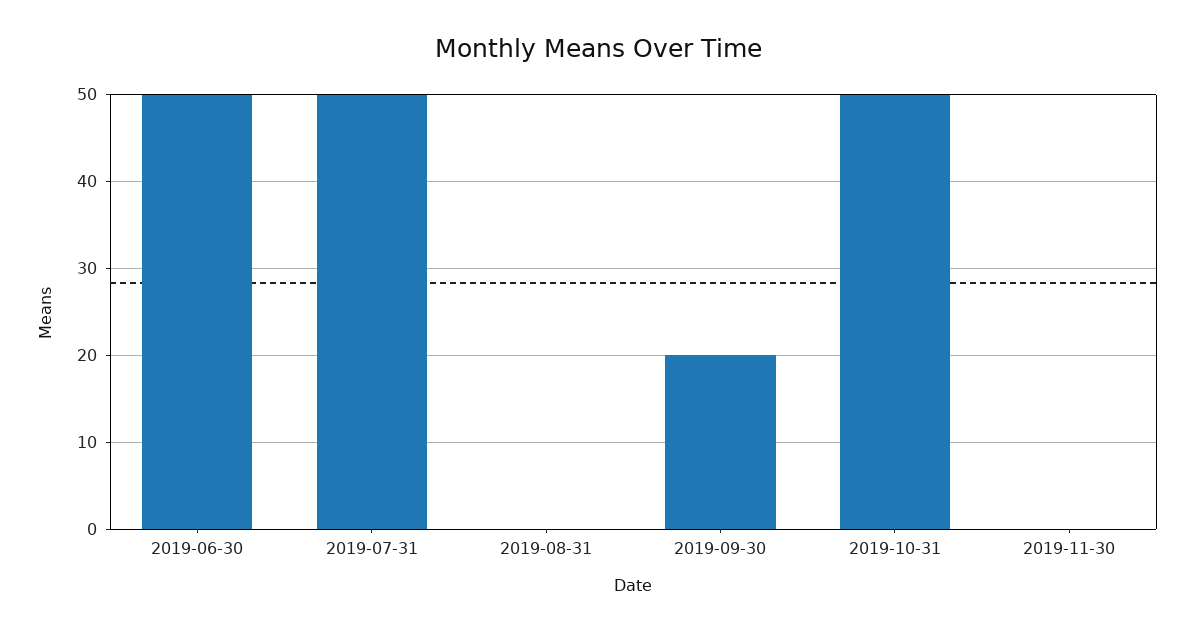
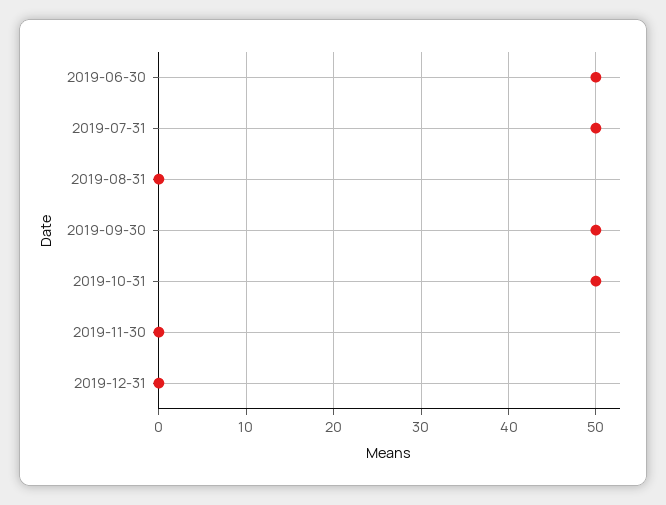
2019-09-30: 20 -> 50
2019-12-31: none -> 0

